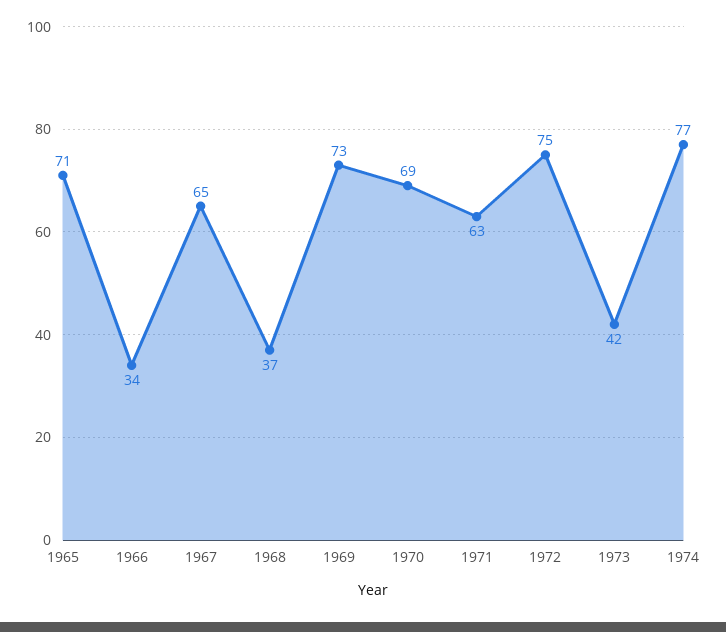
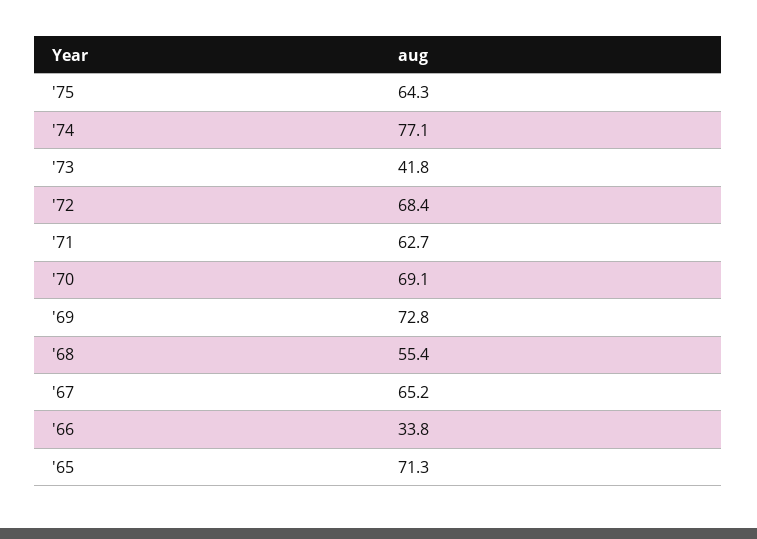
1968: 37 -> 55.4
1972: 75 -> 68.4
'75: none -> 64.3

